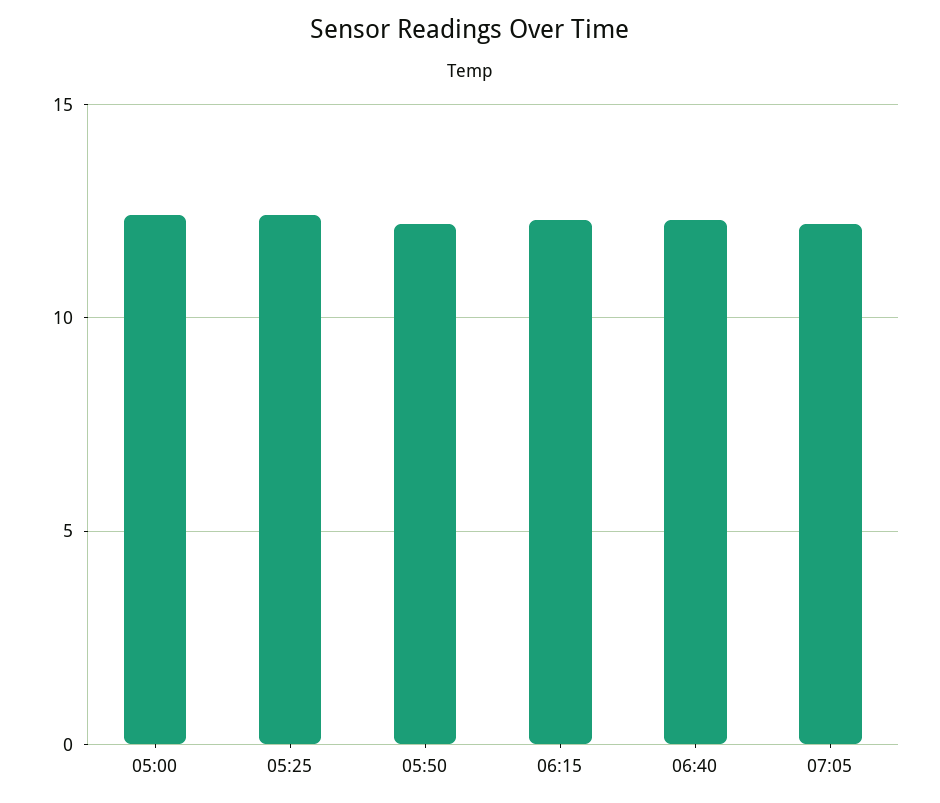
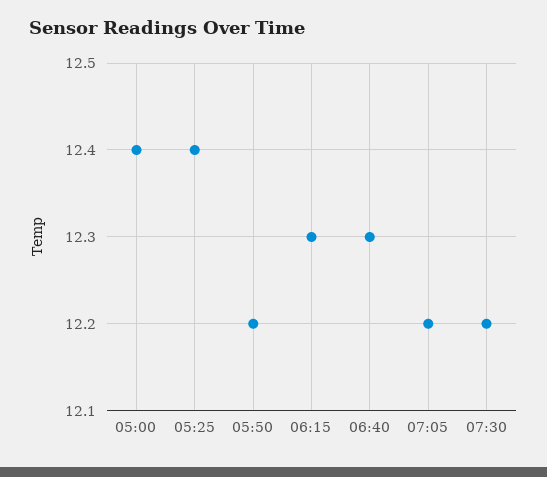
07:30: none -> 12.2

